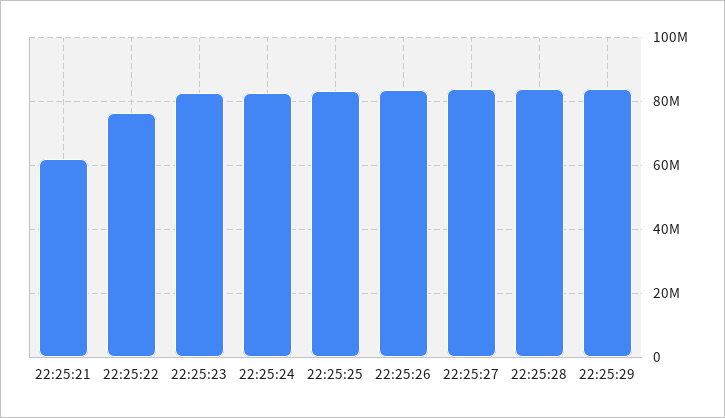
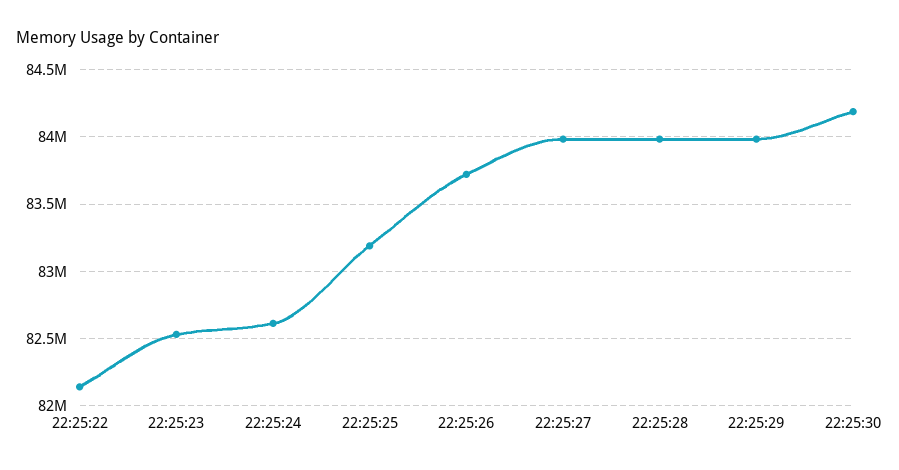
22:25:21: 62000000 -> none
22:25:22: 76000000 -> 82150000
22:25:30: none -> 84200000

